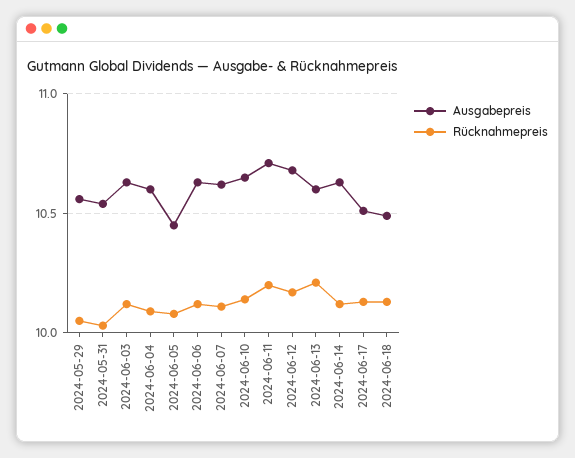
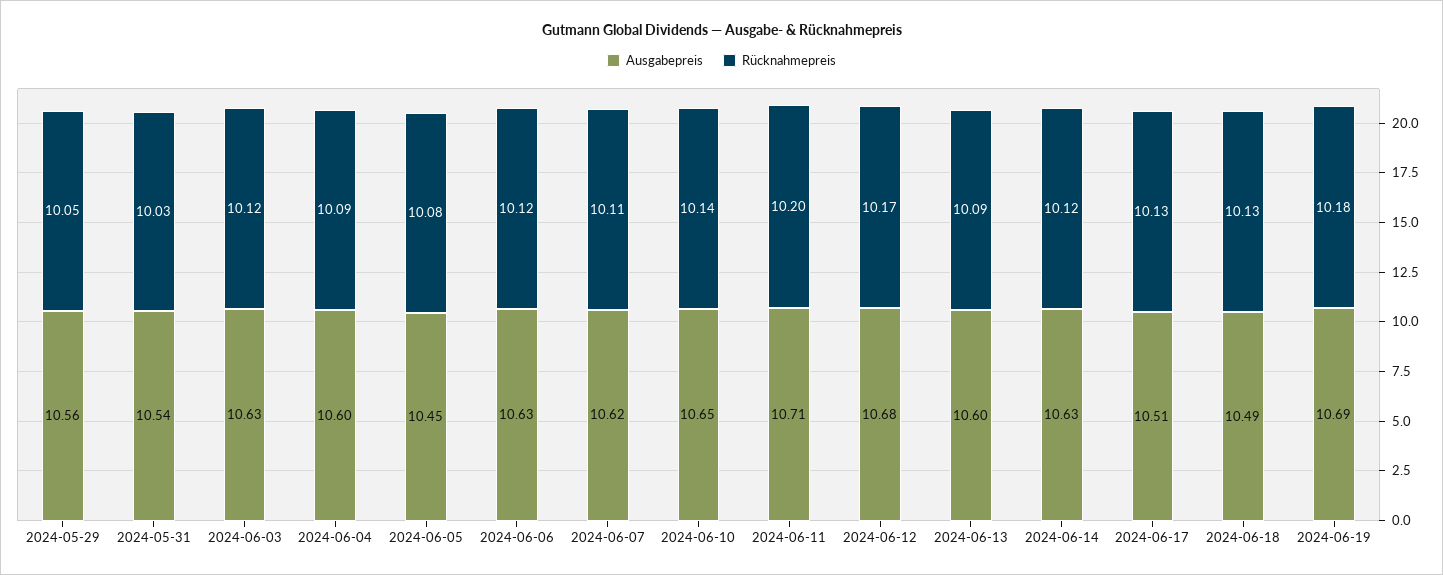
Rücknahmepreis, 2024-06-13: 10.2 -> 10.09
Ausgabepreis, 2024-06-19: none -> 10.69
Rücknahmepreis, 2024-06-19: none -> 10.18

